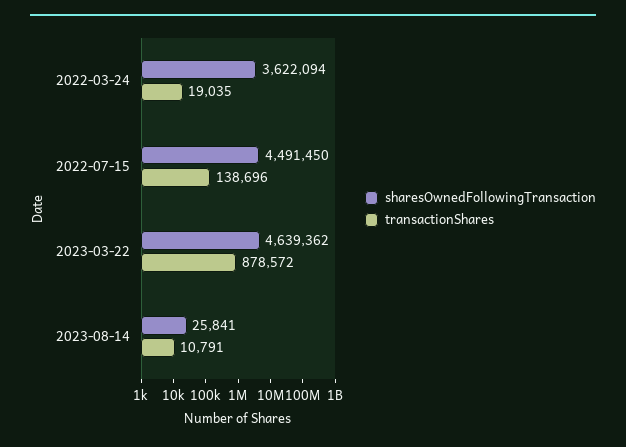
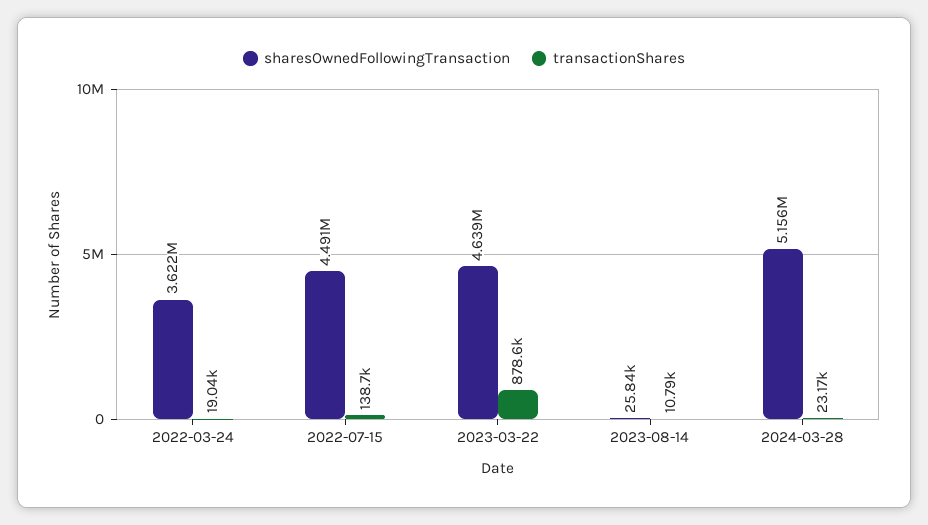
sharesOwnedFollowingTransaction, 2024-03-28: none -> 5156000
transactionShares, 2024-03-28: none -> 23170

